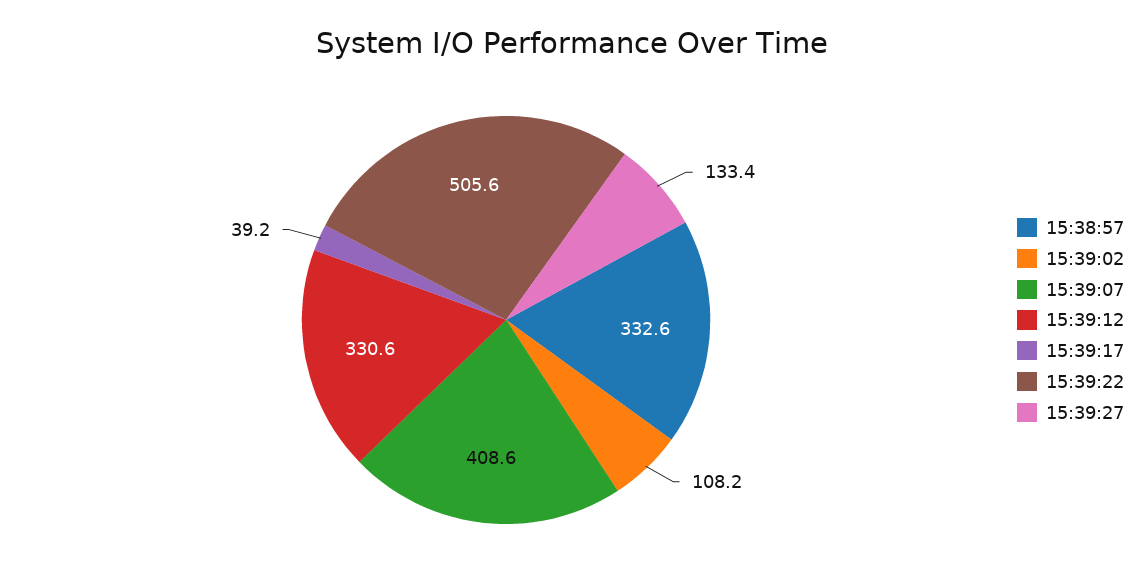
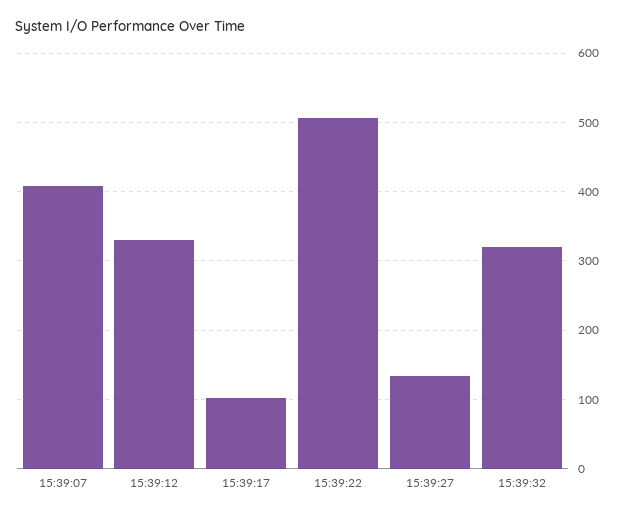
15:38:57: 332.6 -> none
15:39:02: 108.2 -> none
15:39:17: 39.2 -> 100
15:39:32: none -> 320

